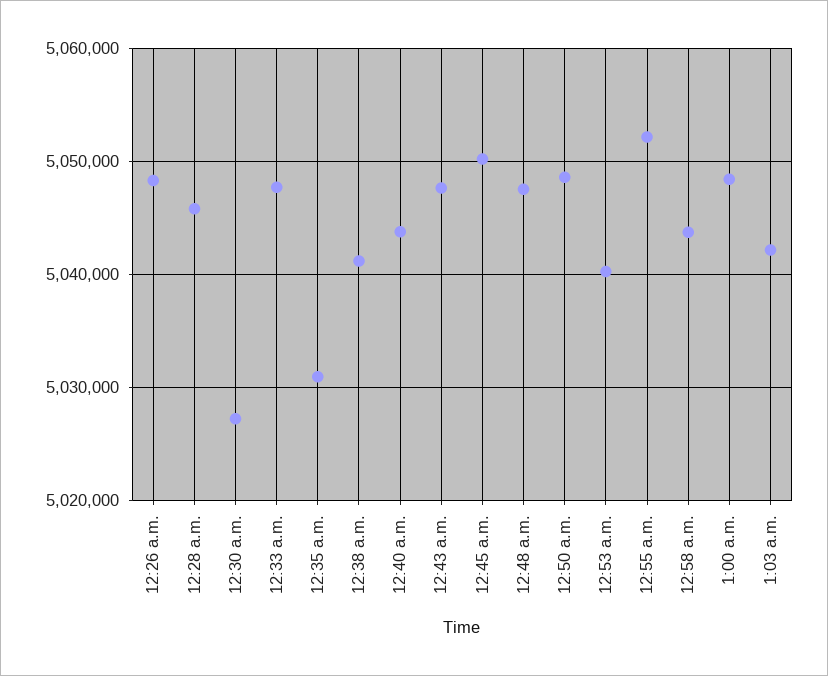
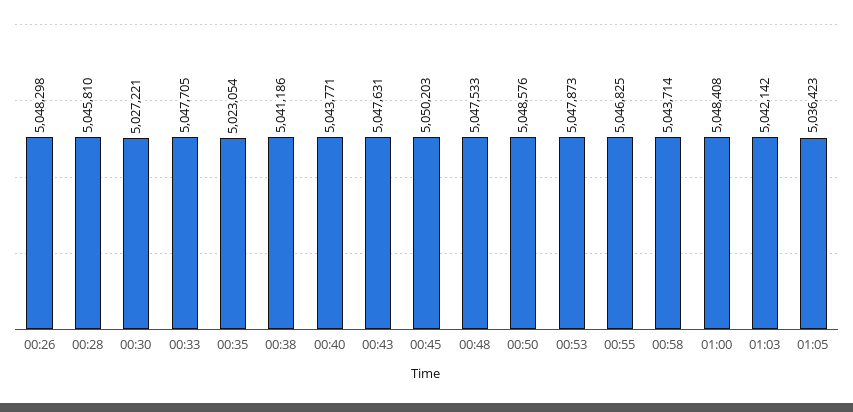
12:35 a.m.: 5031000 -> 5023054
12:53 a.m.: 5040000 -> 5047873
12:55 a.m.: 5052000 -> 5046825
01:05: none -> 5036423

